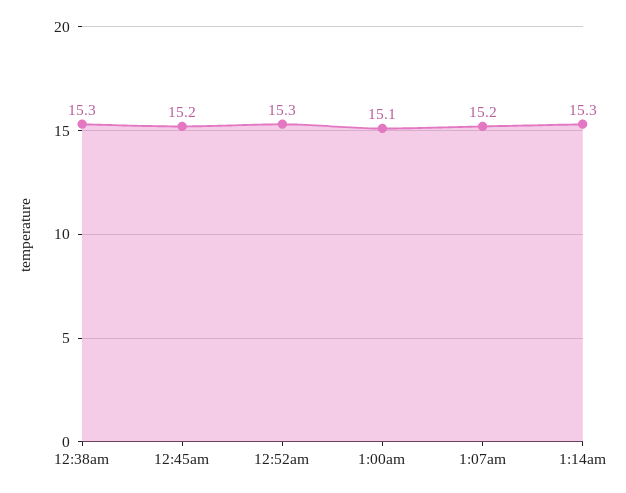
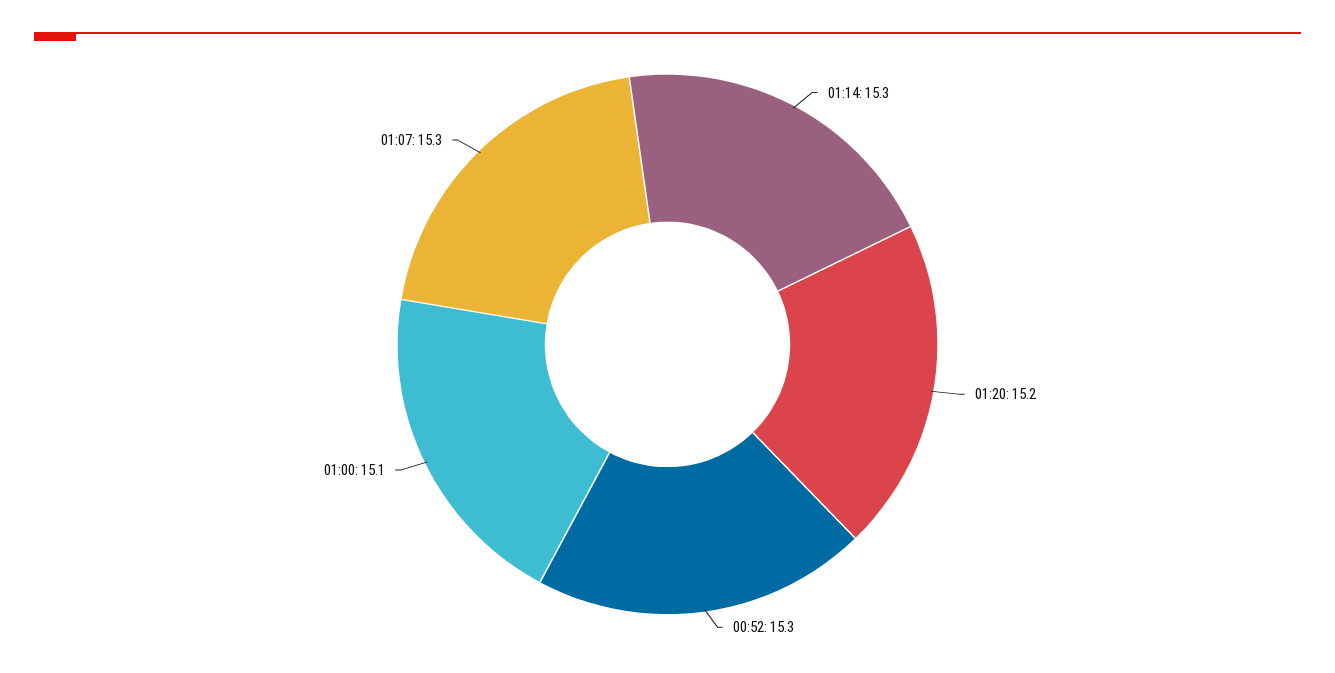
12:38am: 15.3 -> none
12:45am: 15.2 -> none
1:07am: 15.2 -> 15.3
01:20: none -> 15.2

